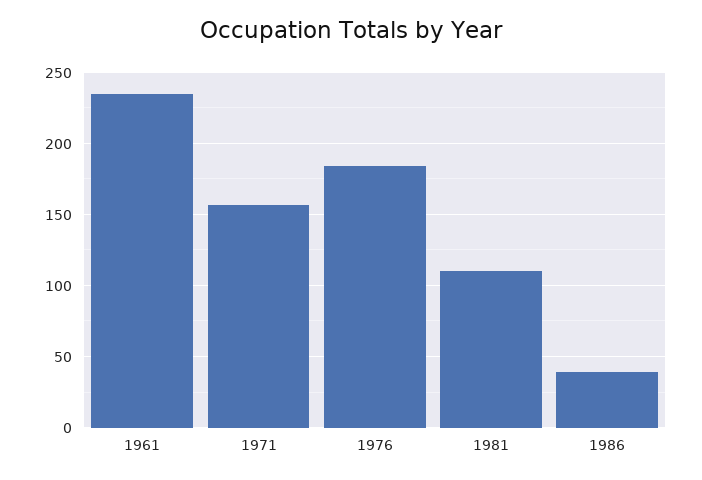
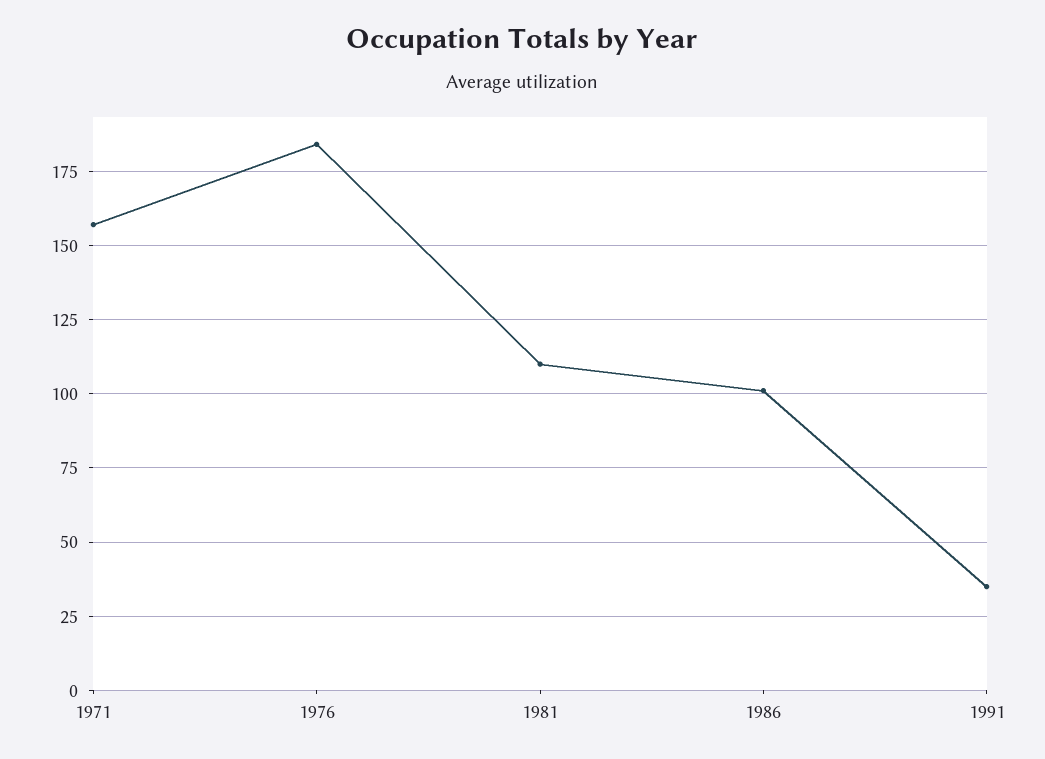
1961: 235 -> none
1986: 40 -> 100
1991: none -> 35

